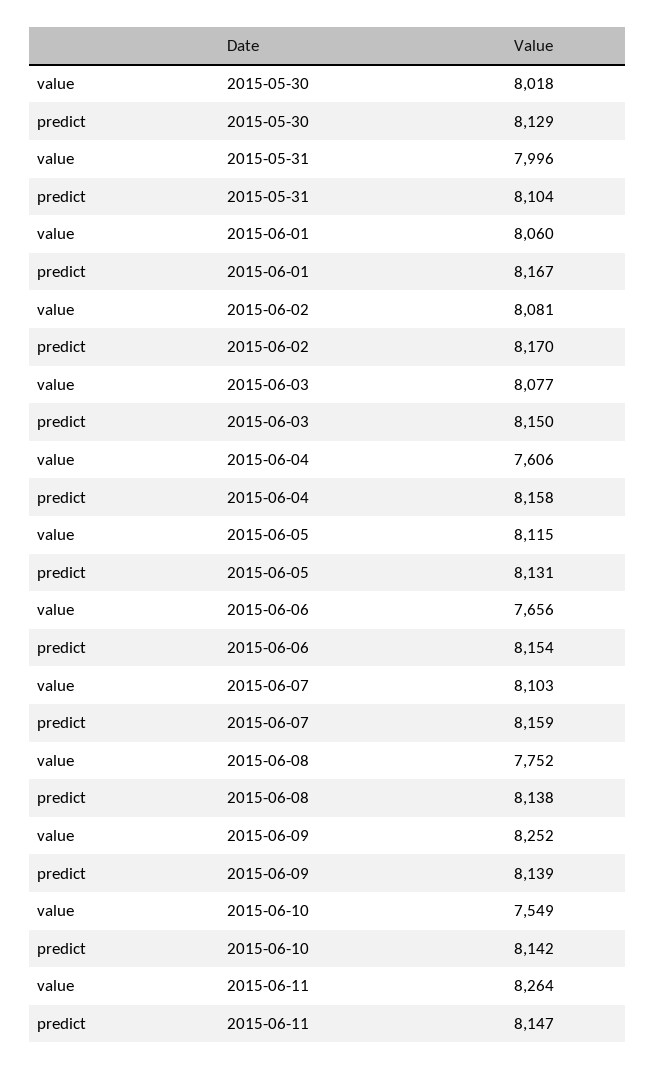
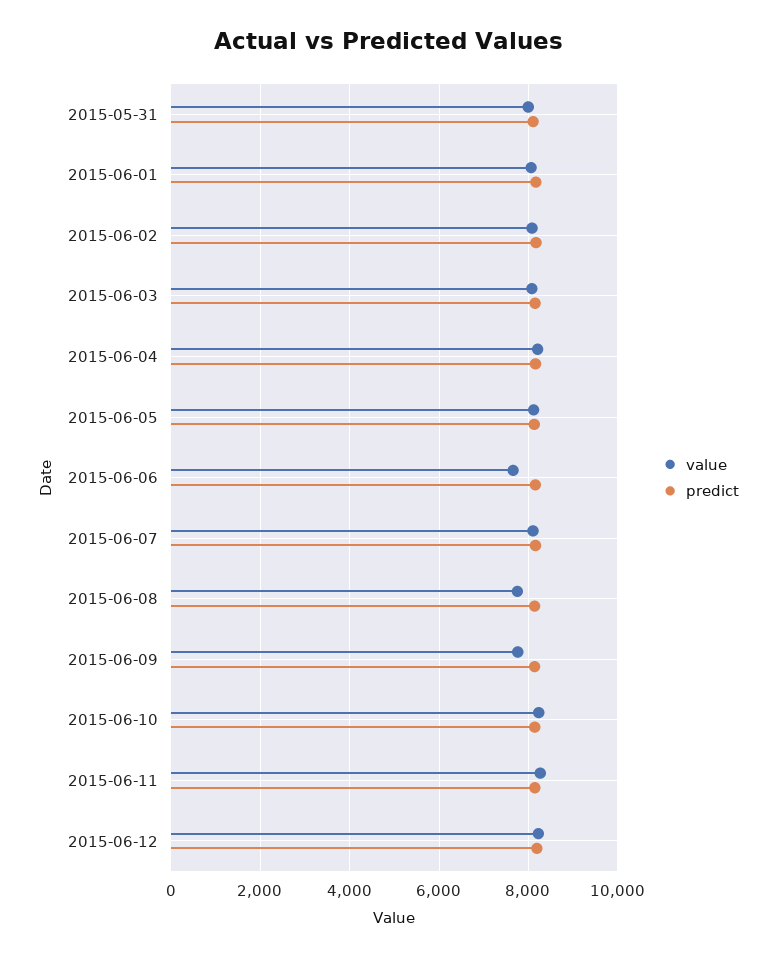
value, 2015-05-30: 8018 -> none
predict, 2015-05-30: 8129 -> none
value, 2015-06-04: 7606 -> 8200
value, 2015-06-09: 8252 -> 7800
value, 2015-06-10: 7549 -> 8200
value, 2015-06-12: none -> 8200
predict, 2015-06-12: none -> 8200

